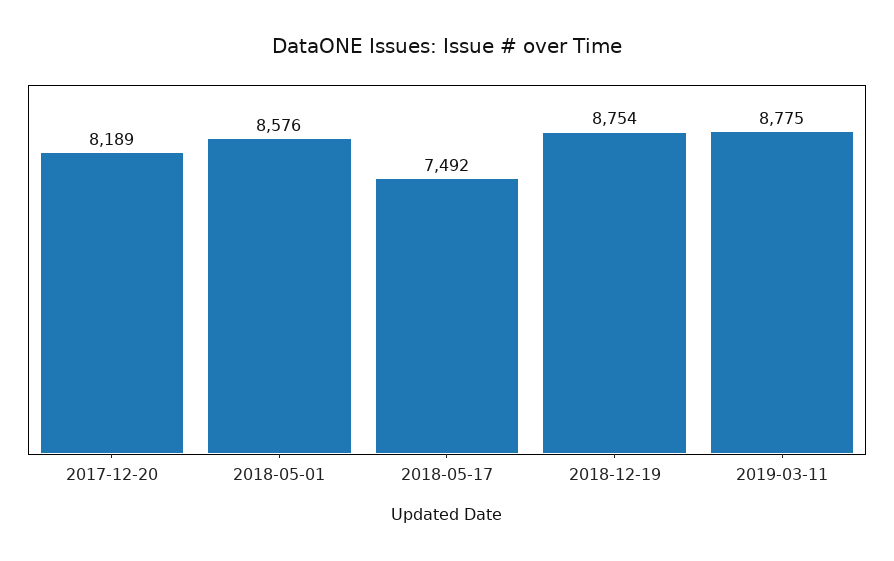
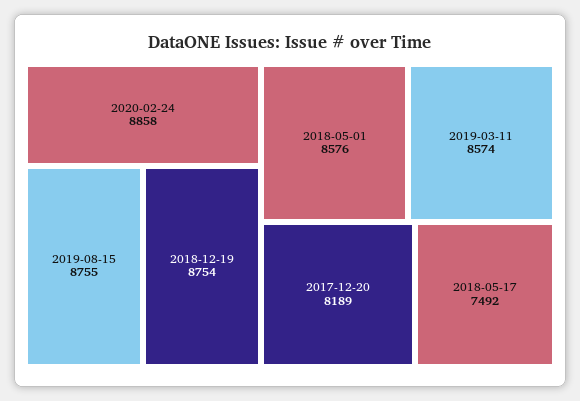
2019-03-11: 8775 -> 8574
2020-02-24: none -> 8858
2019-08-15: none -> 8755

